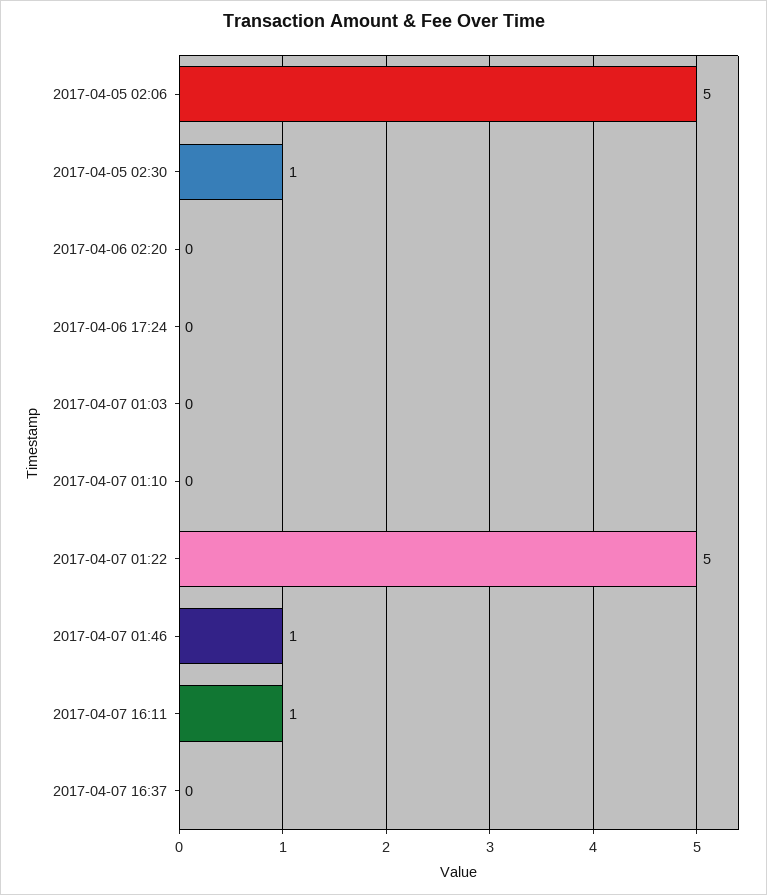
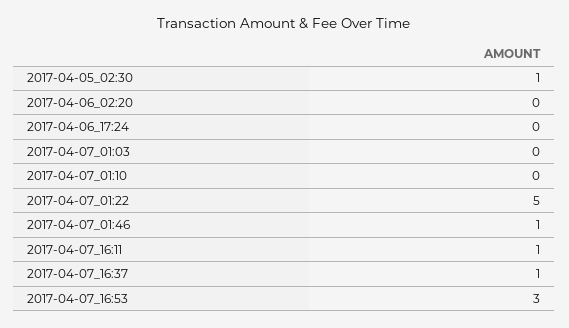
2017-04-05 02:06: 5 -> none
2017-04-07 16:37: 0 -> 1
2017-04-07_16:53: none -> 3

